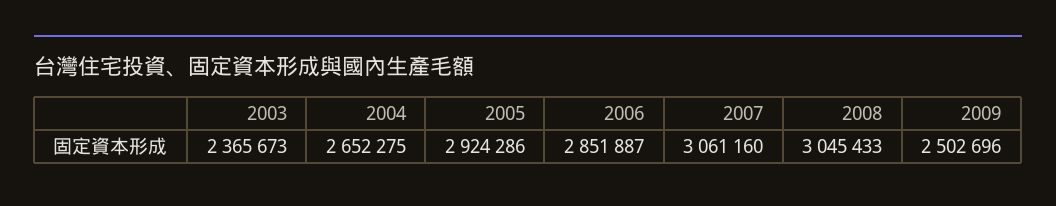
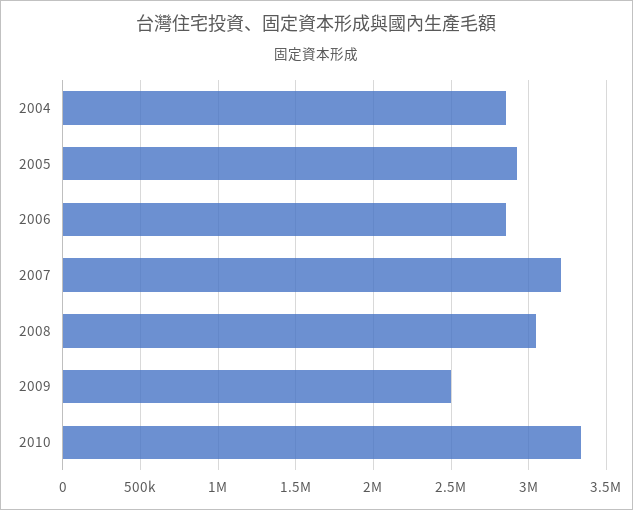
2003: 2365673 -> none
2004: 2652275 -> 2850000
2007: 3061160 -> 3200000
2010: none -> 3350000

